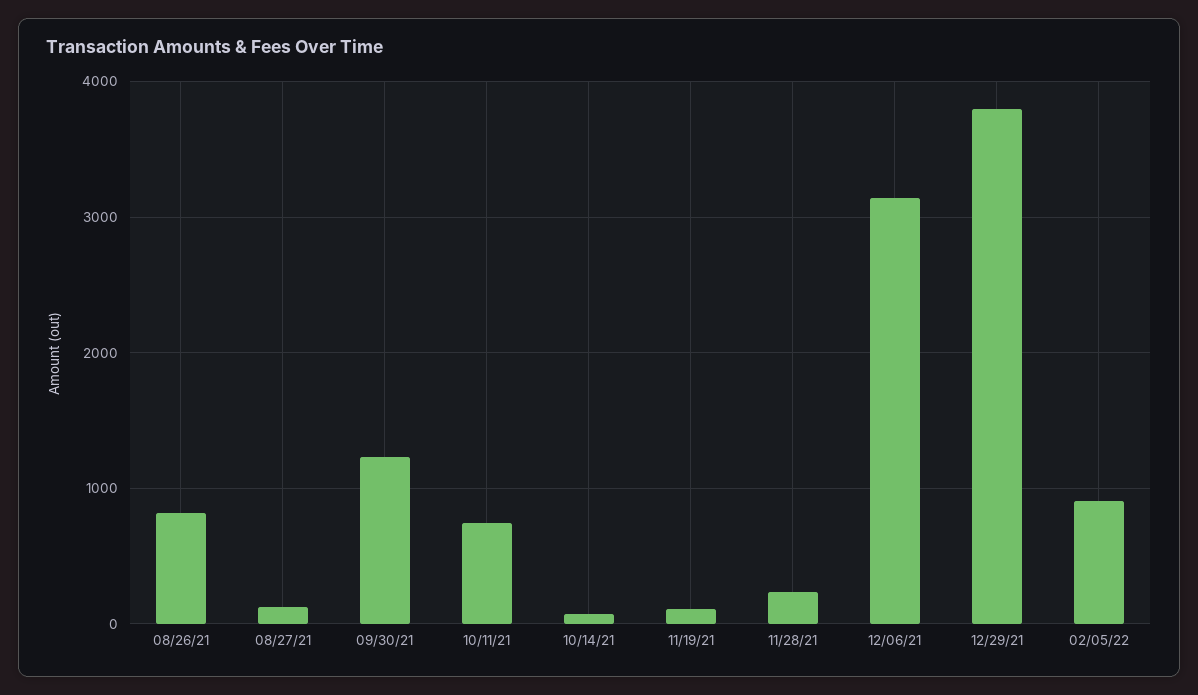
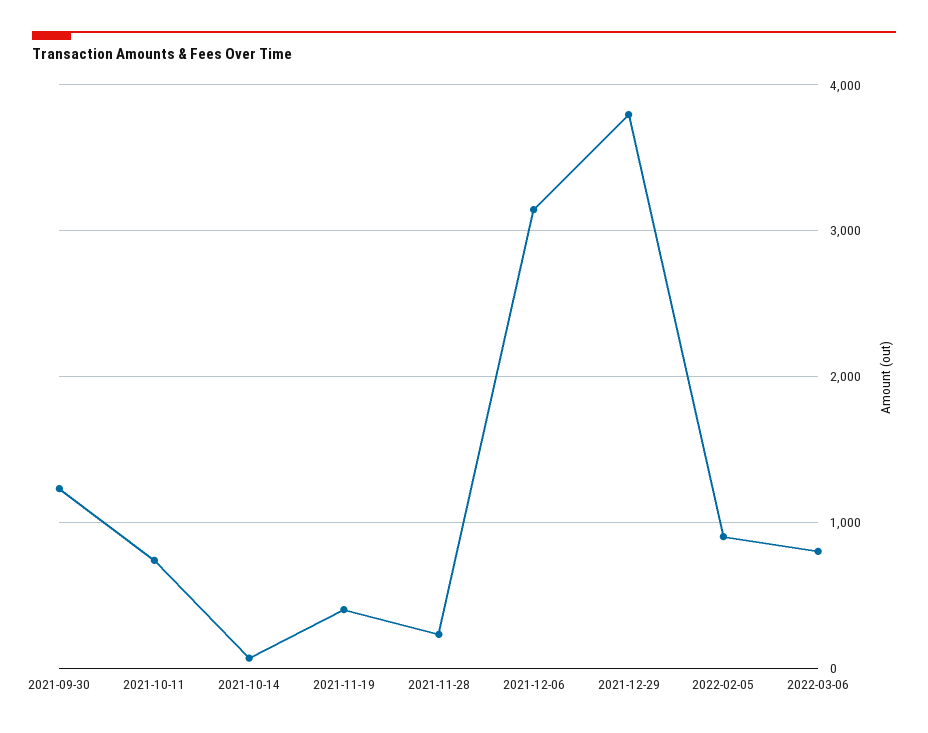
08/26/21: 800 -> none
08/27/21: 100 -> none
11/19/21: 100 -> 400
2022-03-06: none -> 800

